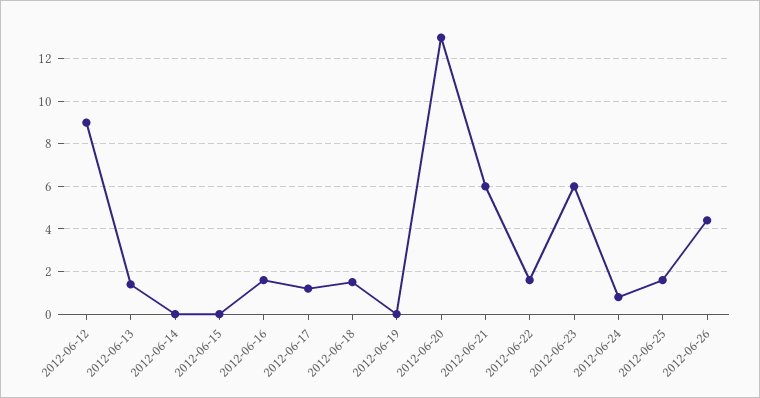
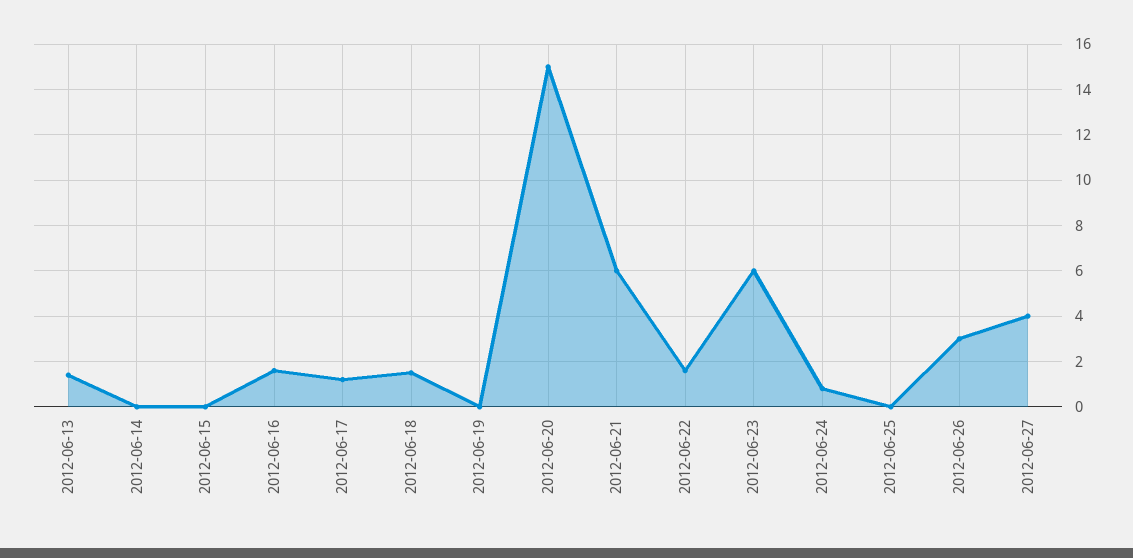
2012-06-12: 9 -> none
2012-06-20: 13 -> 15
2012-06-25: 1.5 -> 0
2012-06-26: 4.5 -> 3
2012-06-27: none -> 4

